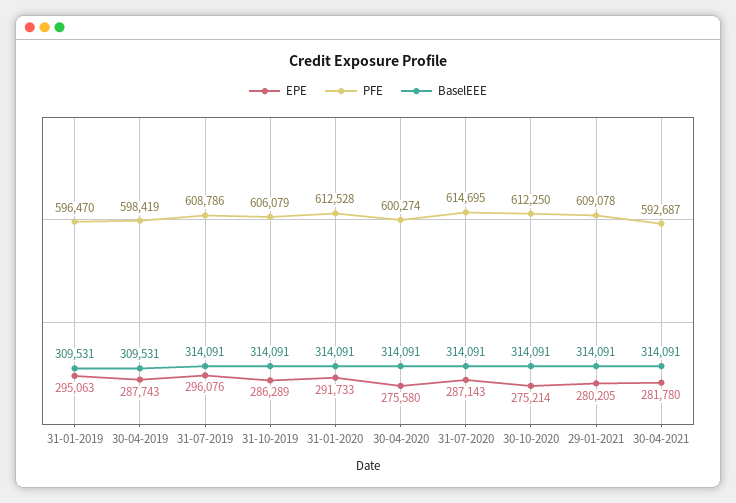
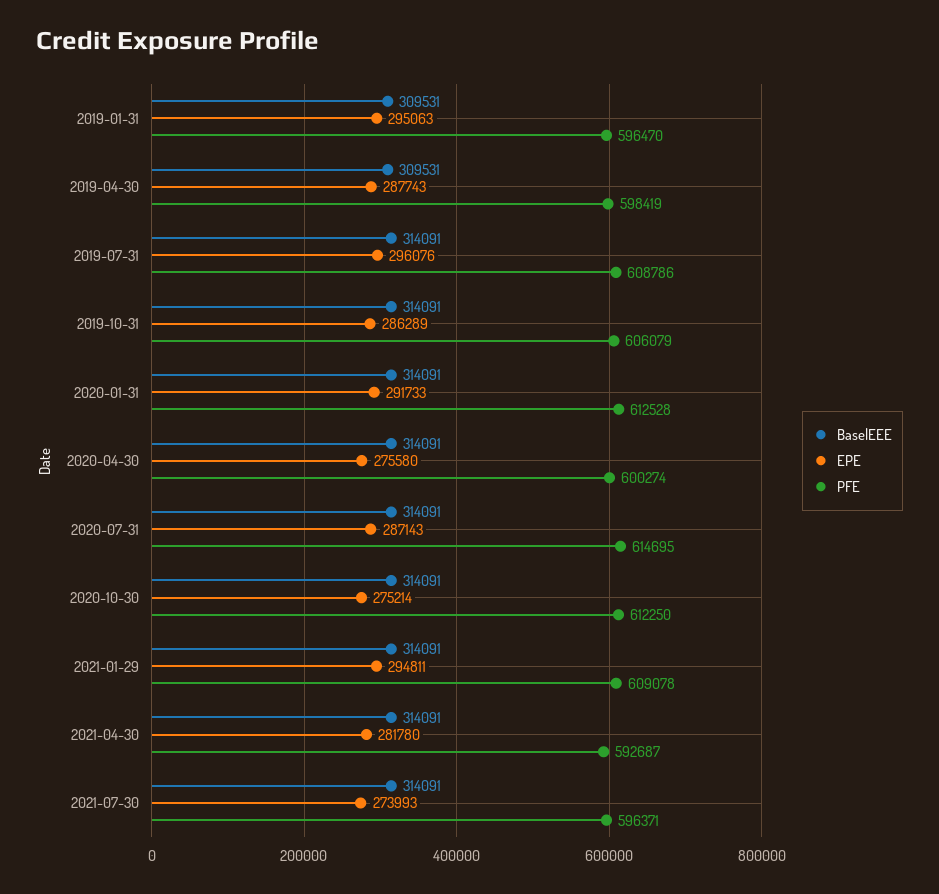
EPE, 29-01-2021: 280205 -> 294811
BaselEEE, 2021-07-30: none -> 314091
EPE, 2021-07-30: none -> 273993
PFE, 2021-07-30: none -> 596371

